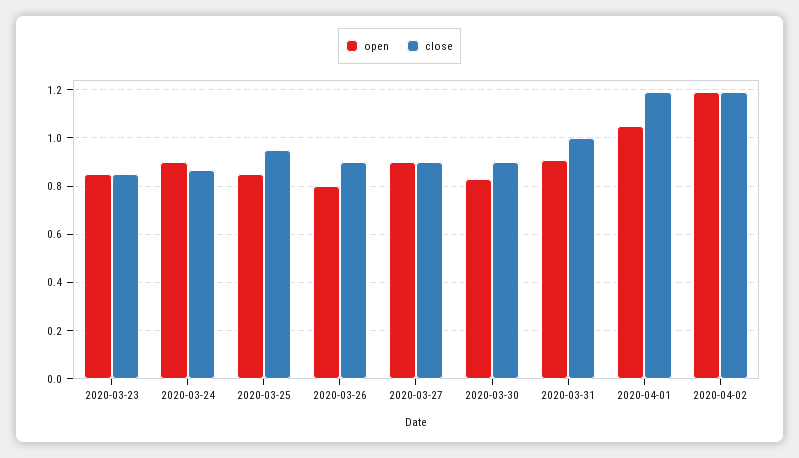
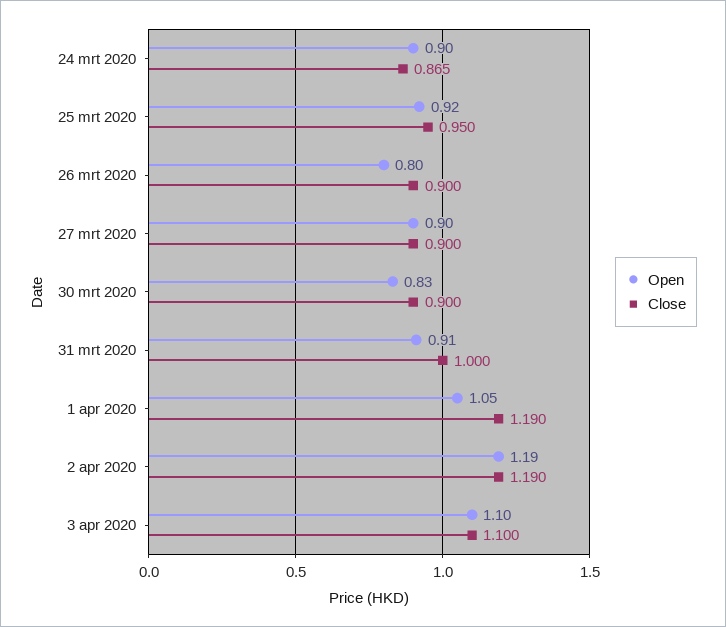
open, 2020-03-23: 0.85 -> none
close, 2020-03-23: 0.85 -> none
open, 2020-03-25: 0.85 -> 0.92
open, 3 apr 2020: none -> 1.1
close, 3 apr 2020: none -> 1.1

